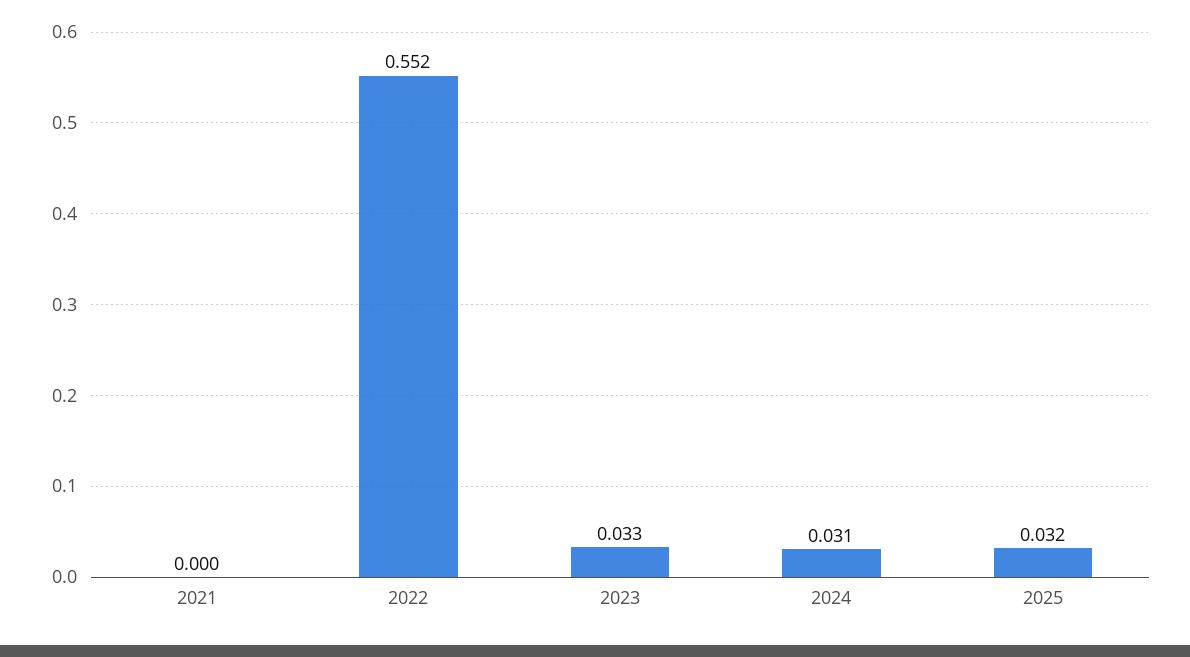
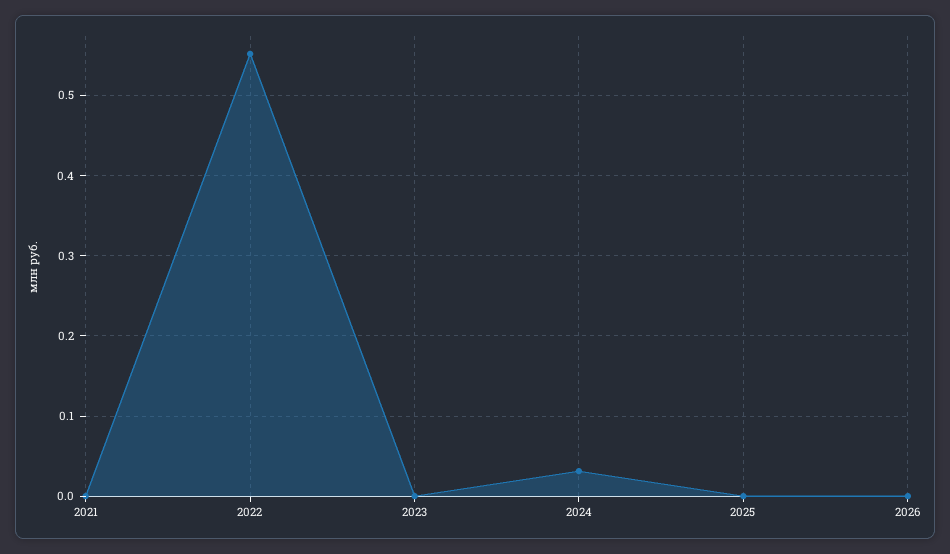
2023: 0.033 -> 0
2025: 0.032 -> 0
2026: none -> 0

